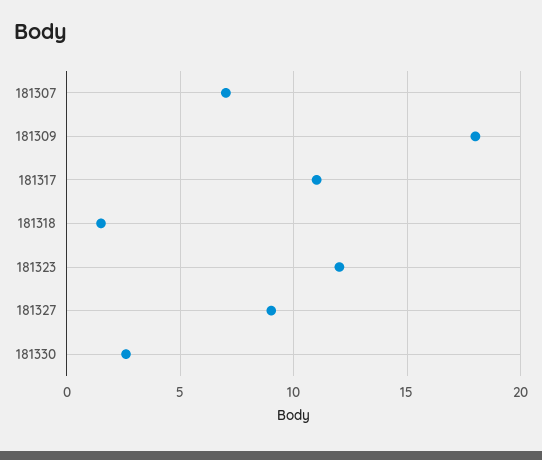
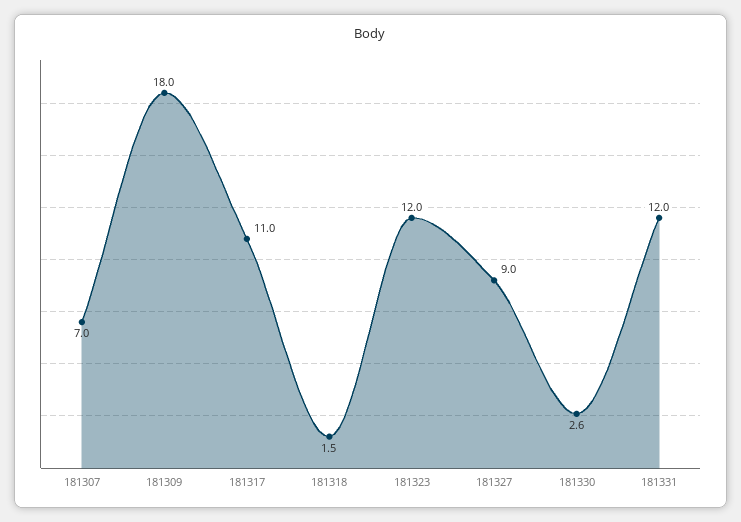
181331: none -> 12

